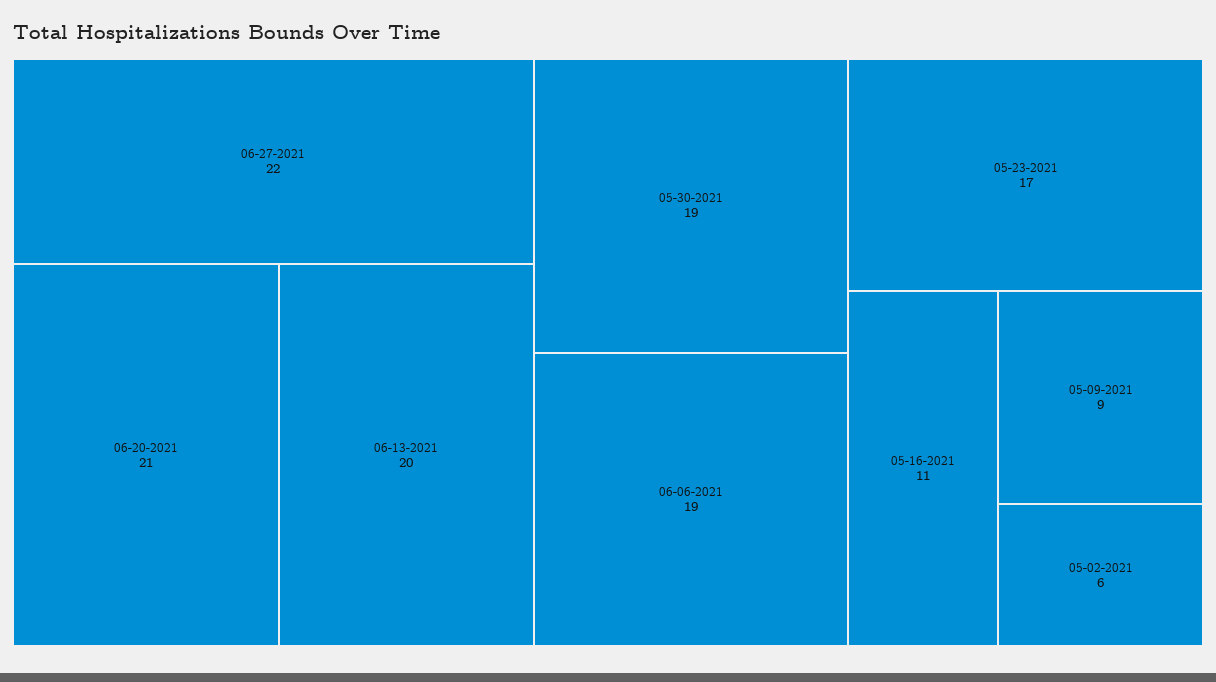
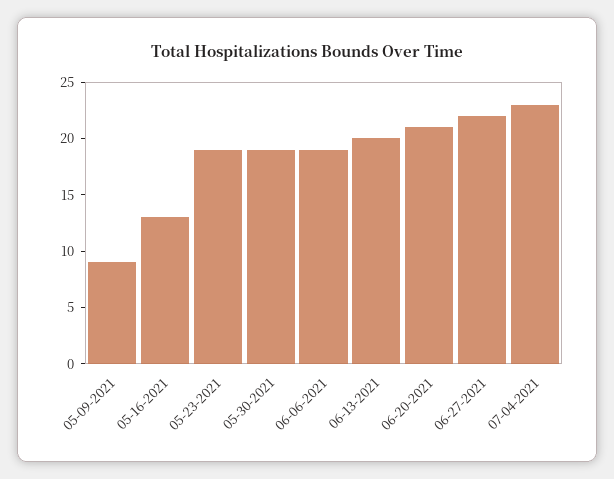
05-23-2021: 17 -> 19
05-16-2021: 11 -> 13
05-02-2021: 6 -> none
07-04-2021: none -> 23

